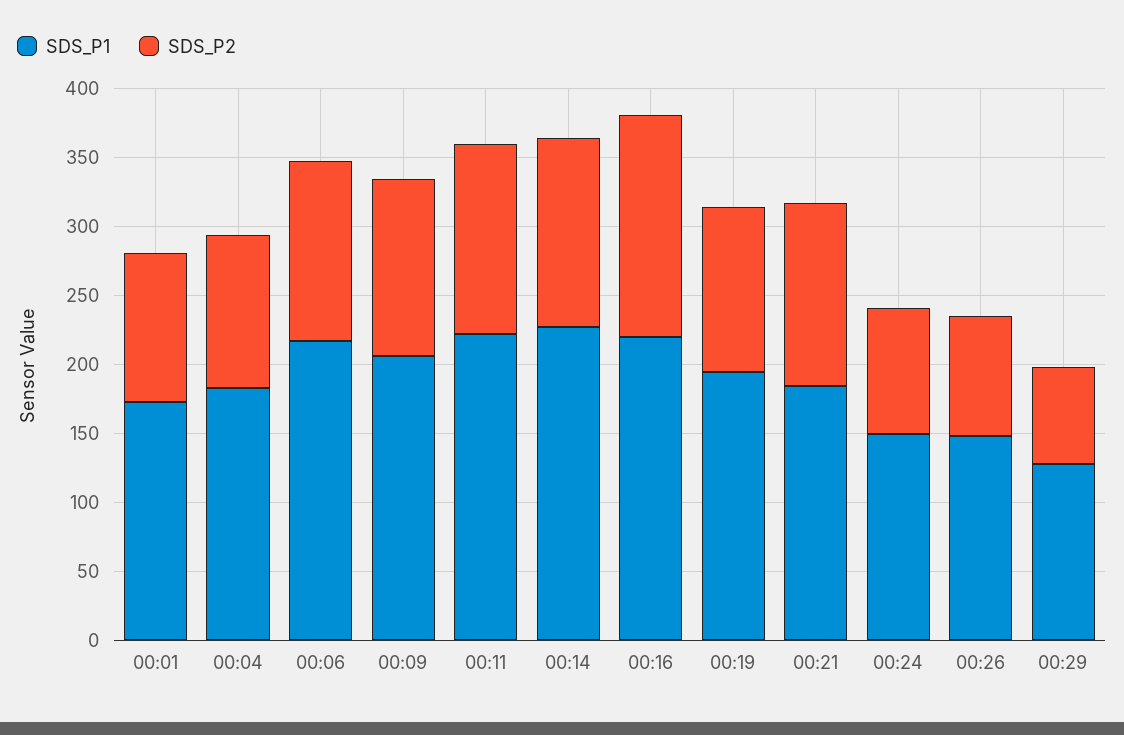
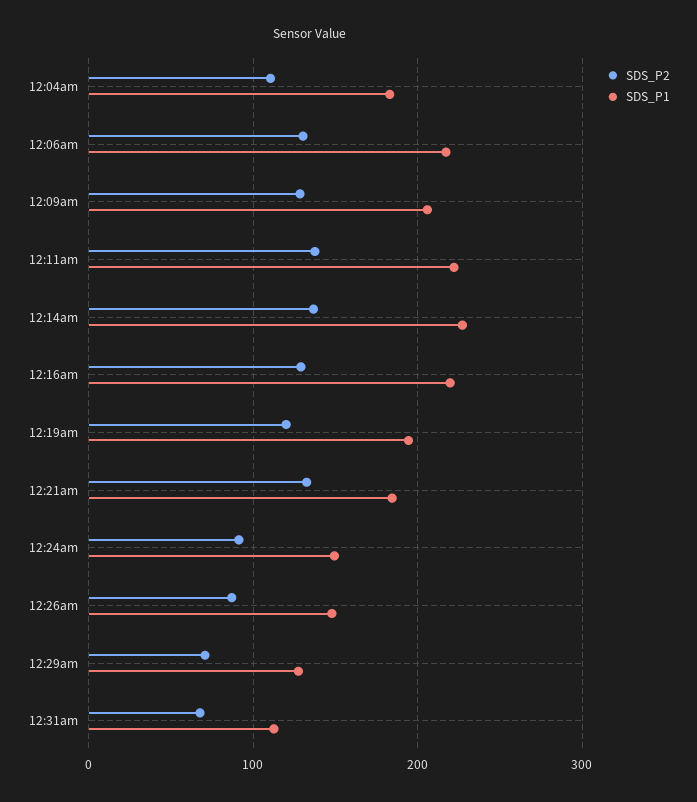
SDS_P1, 00:01: 170 -> none
SDS_P2, 00:01: 110 -> none
SDS_P2, 00:16: 160 -> 130
SDS_P2, 12:31am: none -> 70
SDS_P1, 12:31am: none -> 110

